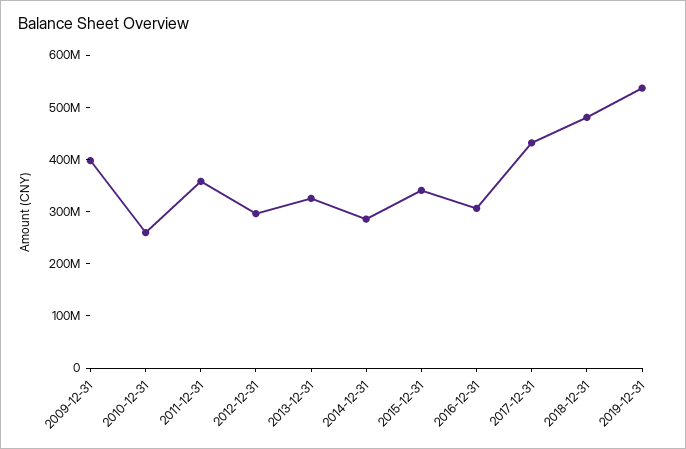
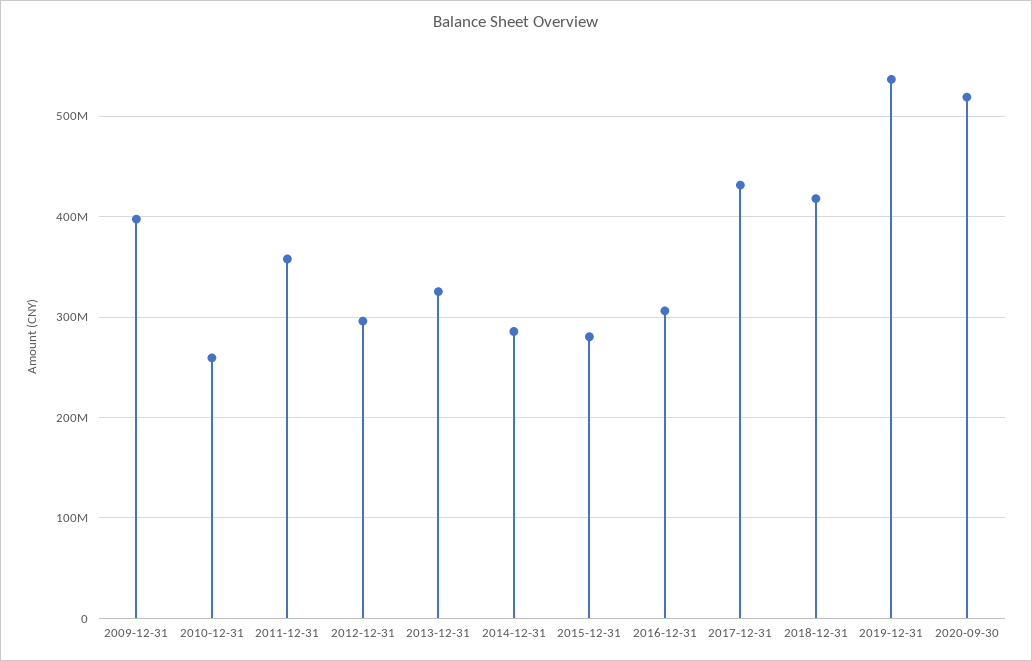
2015-12-31: 340000000 -> 280000000
2018-12-31: 480000000 -> 420000000
2020-09-30: none -> 520000000

